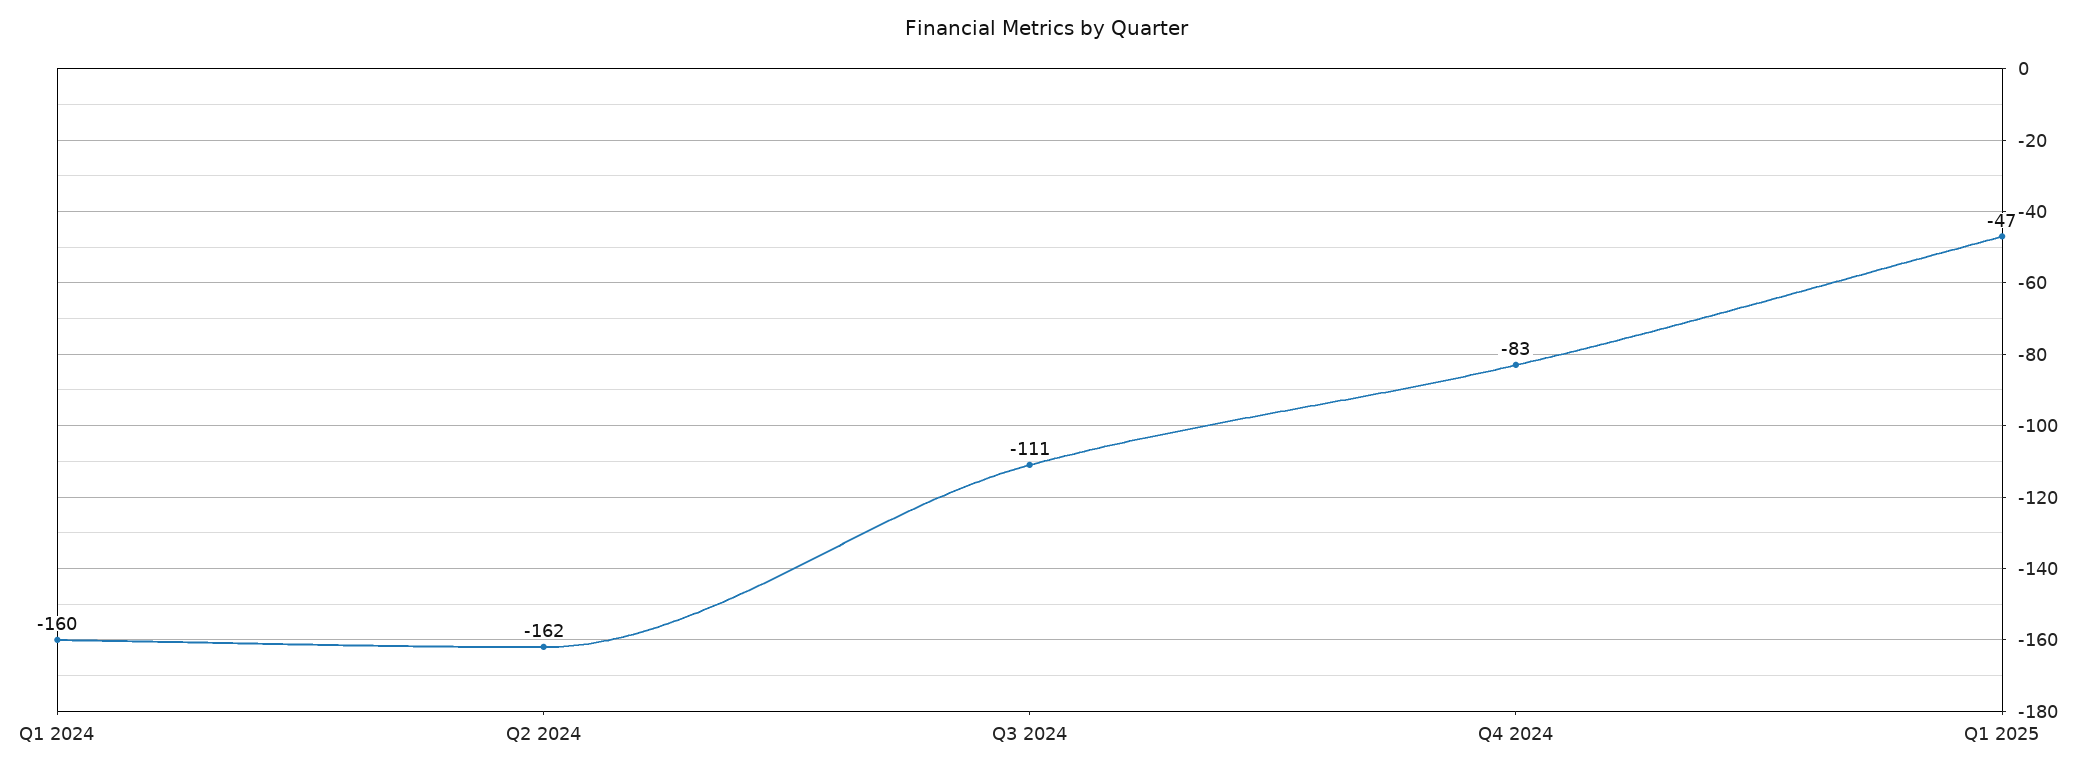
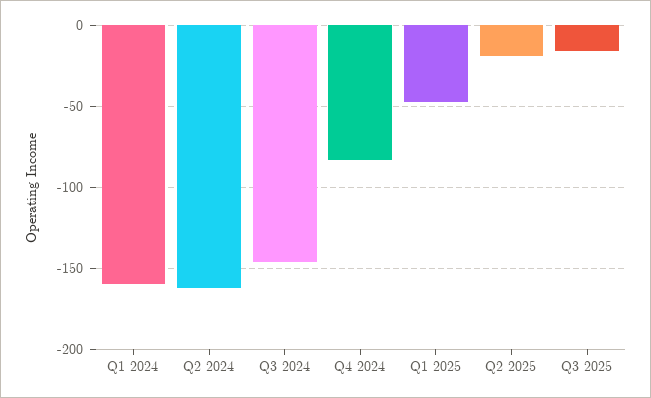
Q3 2024: -111 -> -145
Q2 2025: none -> -20
Q3 2025: none -> -15

